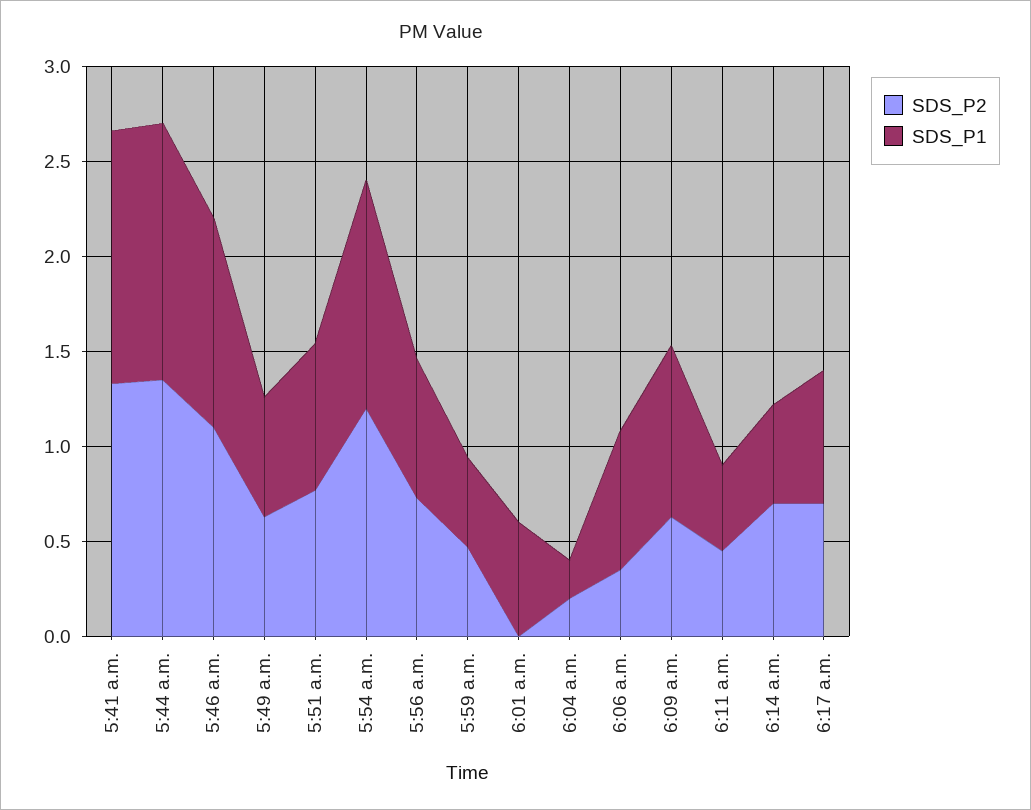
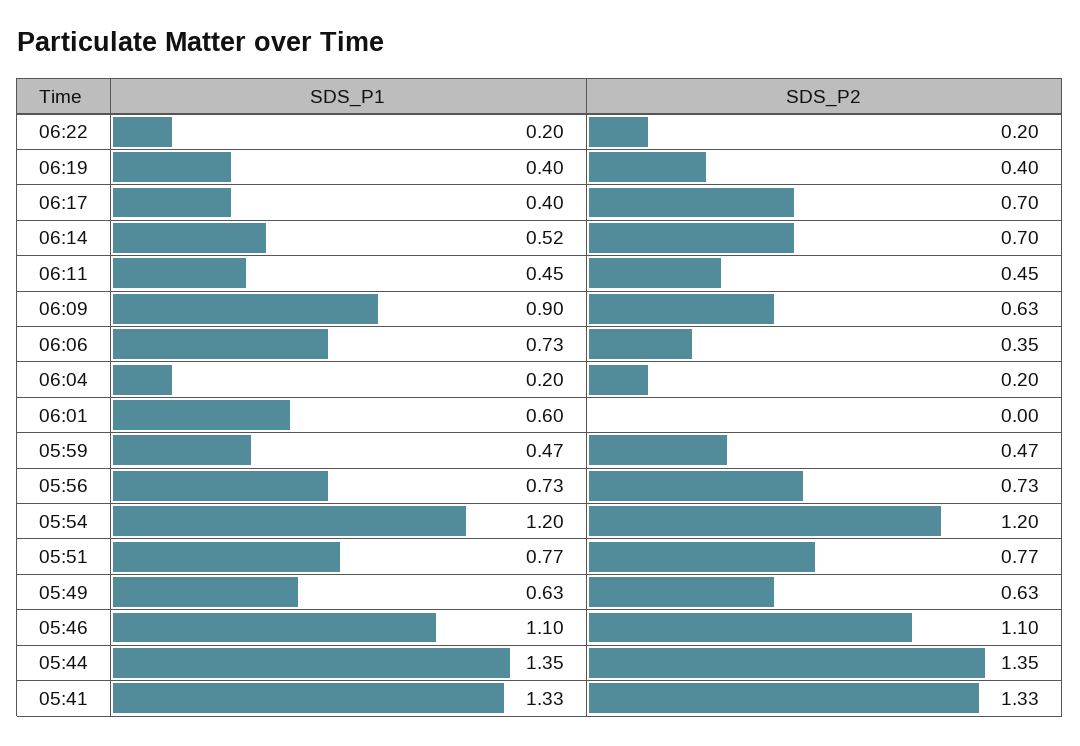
SDS_P1, 6:17 a.m.: 0.7 -> 0.4
SDS_P1, 06:22: none -> 0.2
SDS_P2, 06:22: none -> 0.2
SDS_P1, 06:19: none -> 0.4
SDS_P2, 06:19: none -> 0.4

